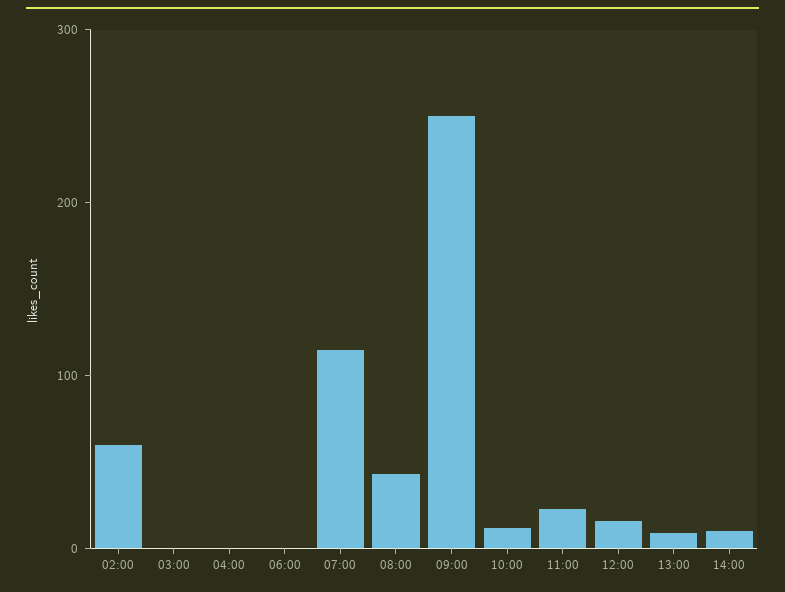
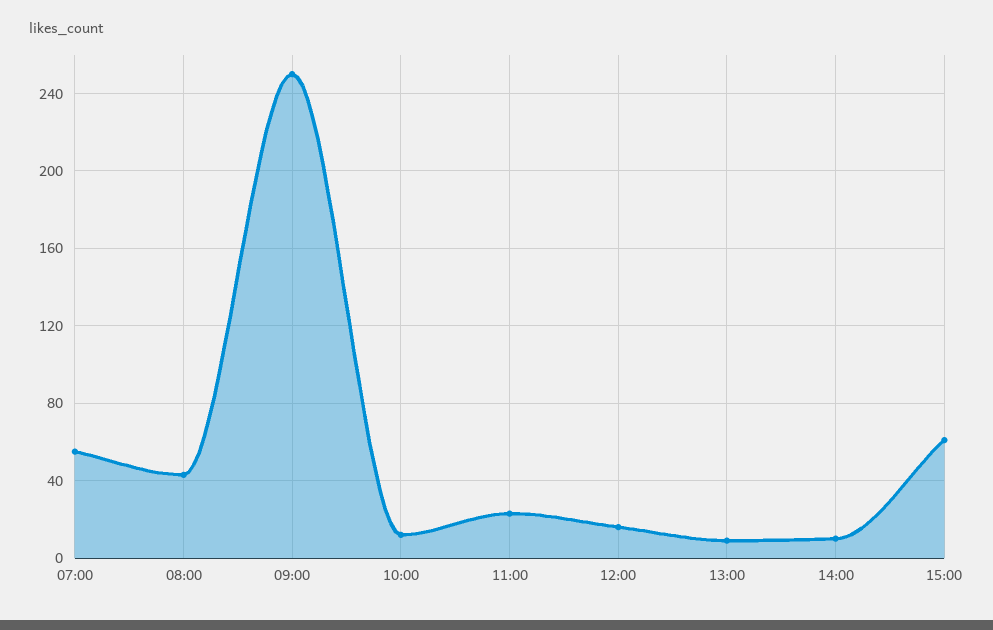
02:00: 60 -> none
03:00: 0 -> none
04:00: 0 -> none
06:00: 0 -> none
07:00: 120 -> 55
15:00: none -> 60

